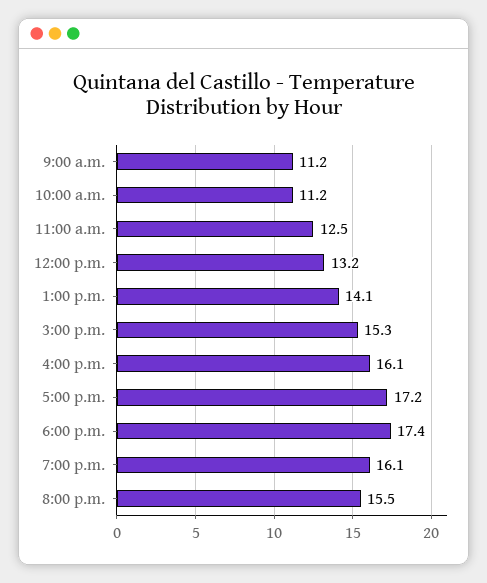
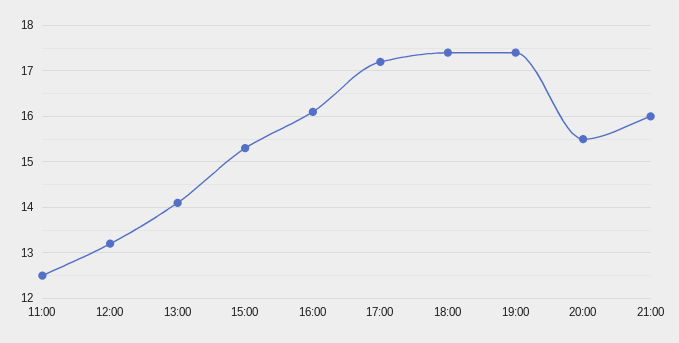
9:00 a.m.: 11.2 -> none
10:00 a.m.: 11.2 -> none
7:00 p.m.: 16.1 -> 17.5
21:00: none -> 16

